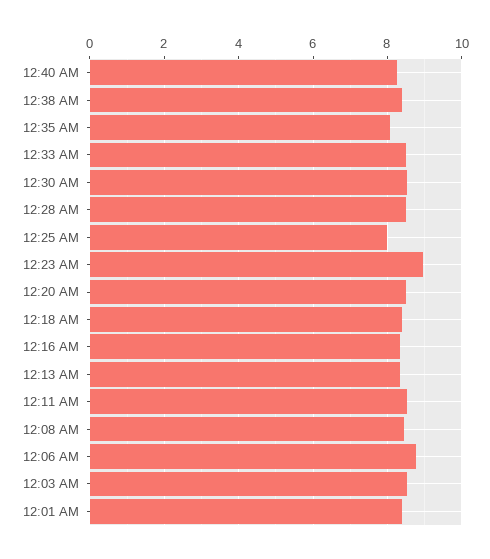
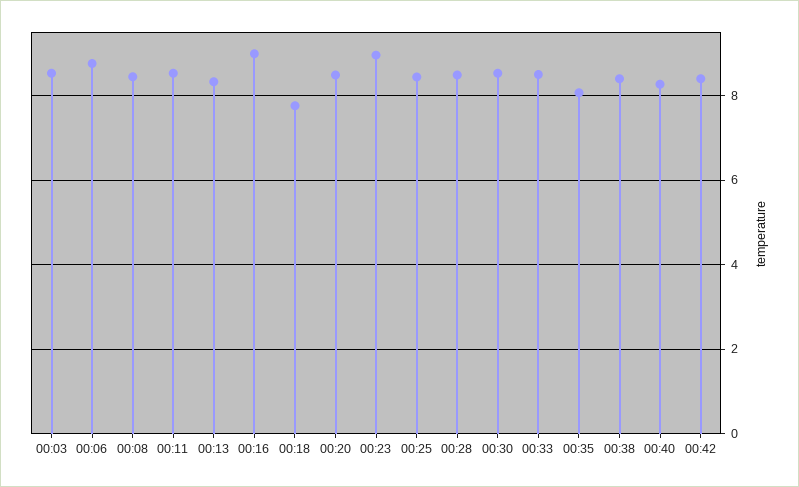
12:25 AM: 8 -> 8.4
12:18 AM: 8.4 -> 7.8
12:16 AM: 8.4 -> 9
12:01 AM: 8.4 -> none
00:42: none -> 8.4

